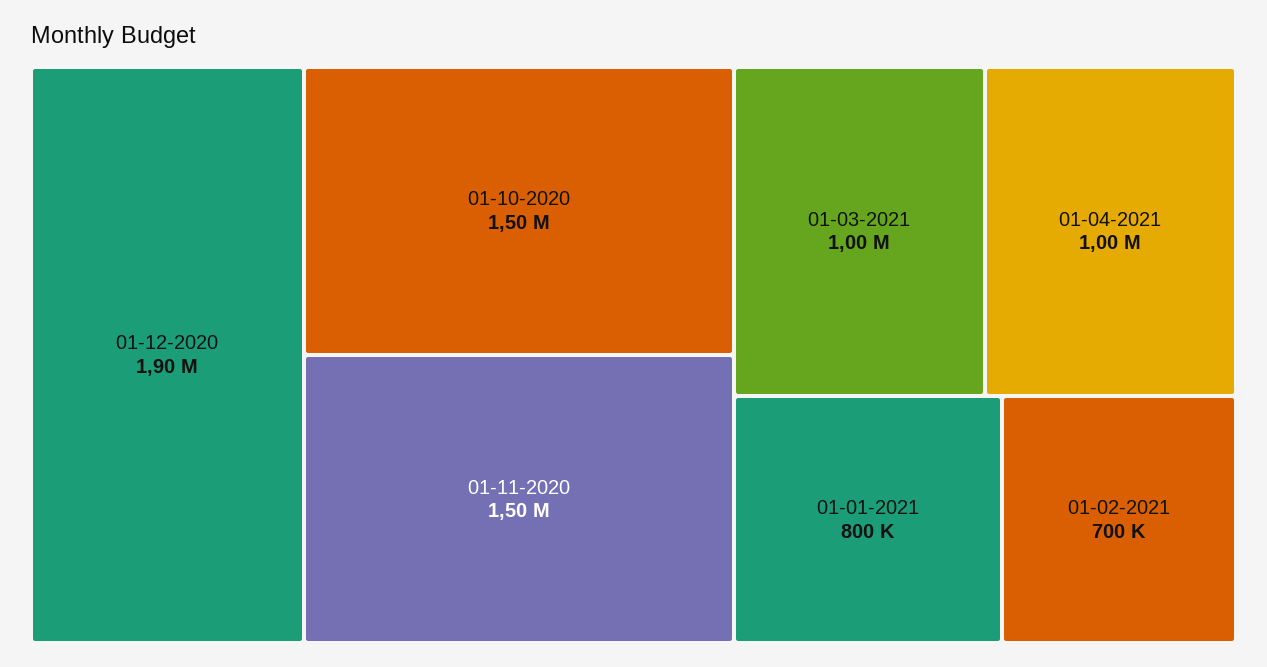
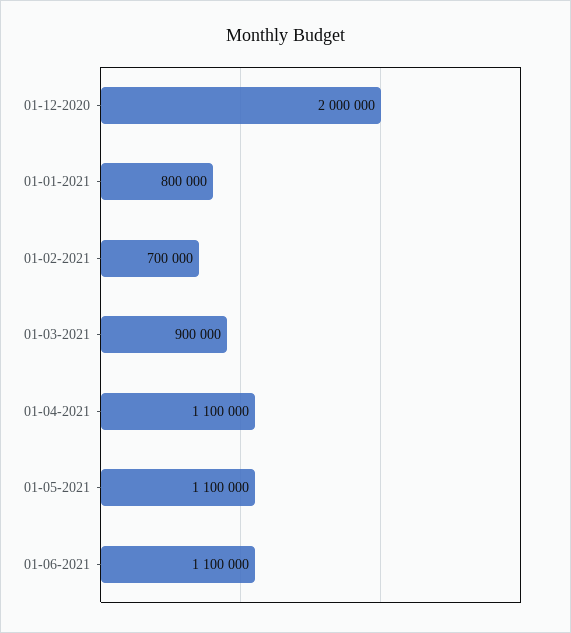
01-12-2020: 1900000 -> 2000000
01-10-2020: 1500000 -> none
01-11-2020: 1500000 -> none
01-03-2021: 1000000 -> 900000
01-04-2021: 1000000 -> 1100000
01-05-2021: none -> 1100000
01-06-2021: none -> 1100000

